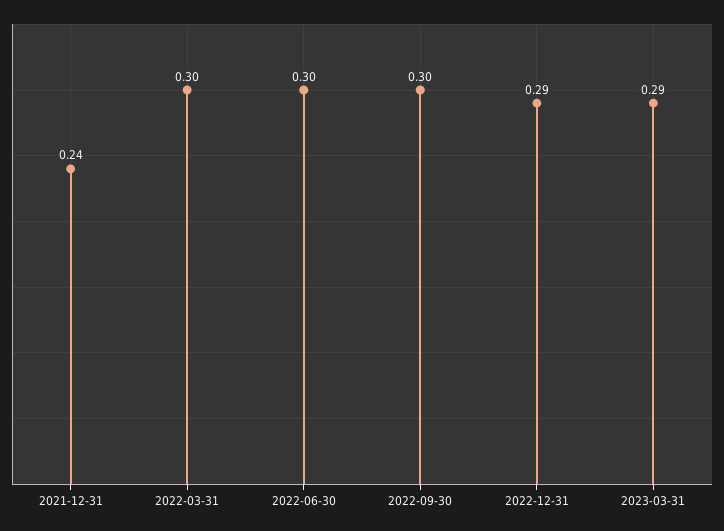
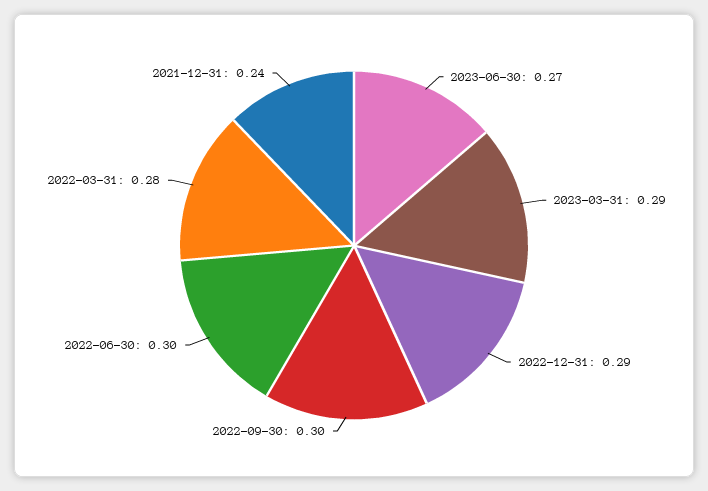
2022-03-31: 0.3 -> 0.28
2023-06-30: none -> 0.27

